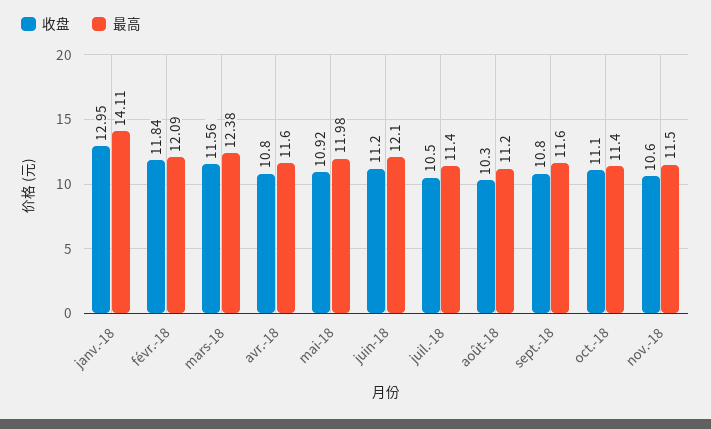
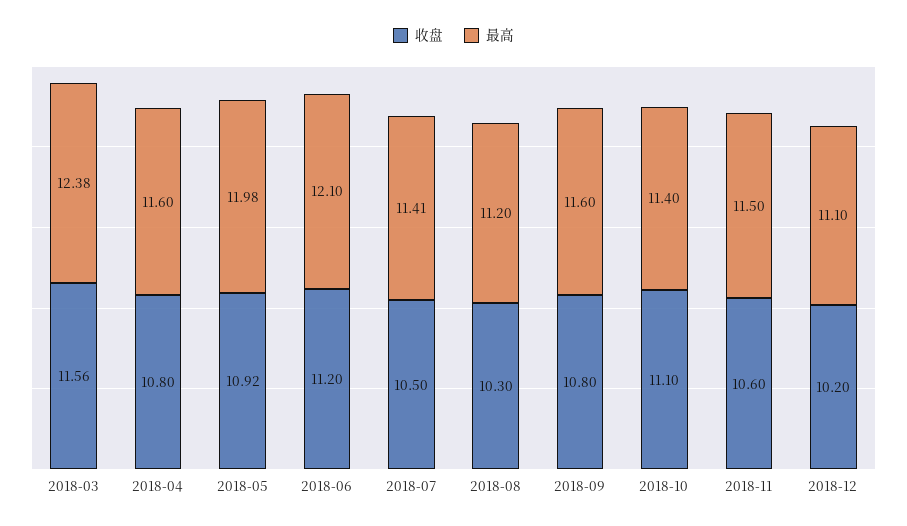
收盘, janv.-18: 12.95 -> none
最高, janv.-18: 14.11 -> none
收盘, févr.-18: 11.84 -> none
最高, févr.-18: 12.09 -> none
最高, juil.-18: 11.4 -> 11.41
收盘, 2018-12: none -> 10.2
最高, 2018-12: none -> 11.1

